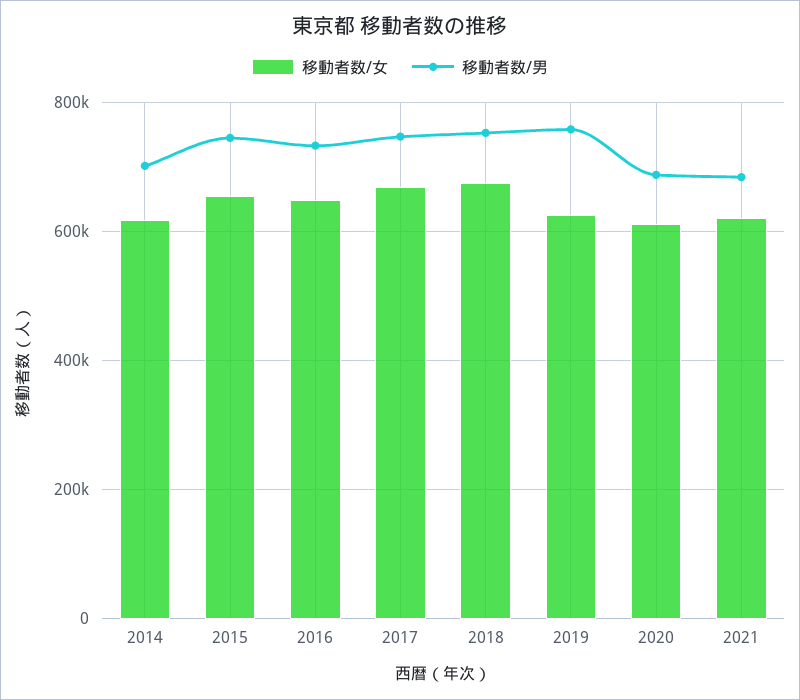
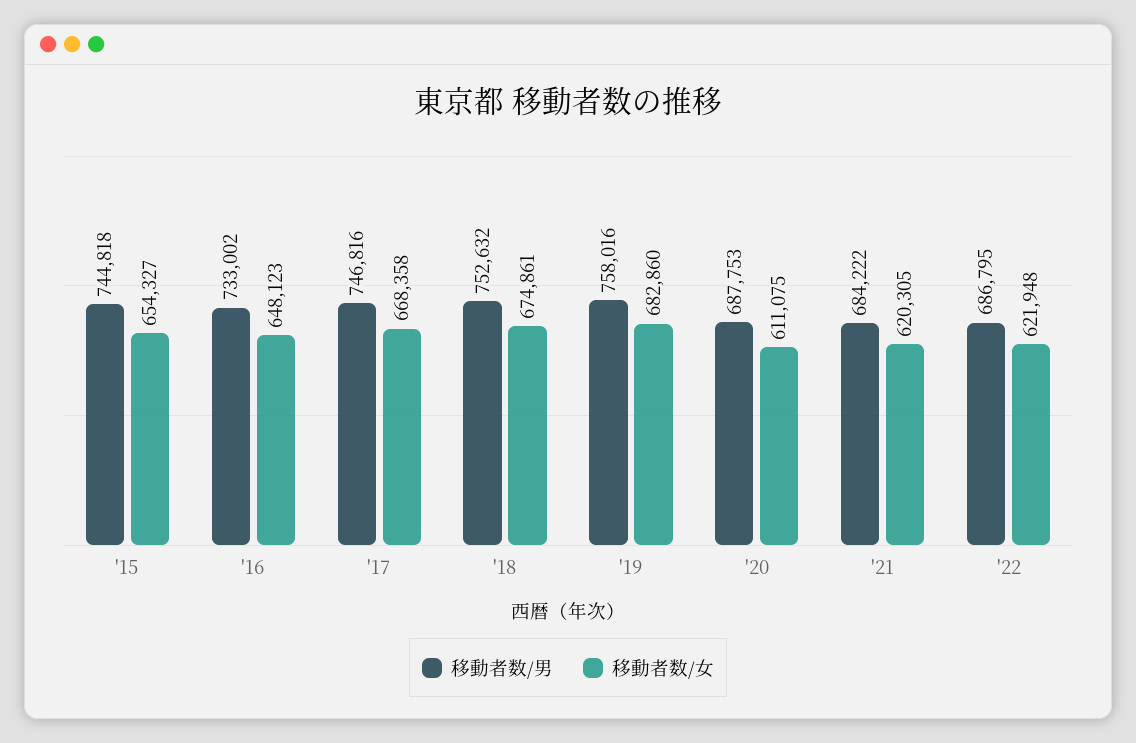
移動者数/女, 2014: 620000 -> none
移動者数/男, 2014: 700000 -> none
移動者数/女, 2019: 620000 -> 682860
移動者数/男, '22: none -> 686795
移動者数/女, '22: none -> 621948

